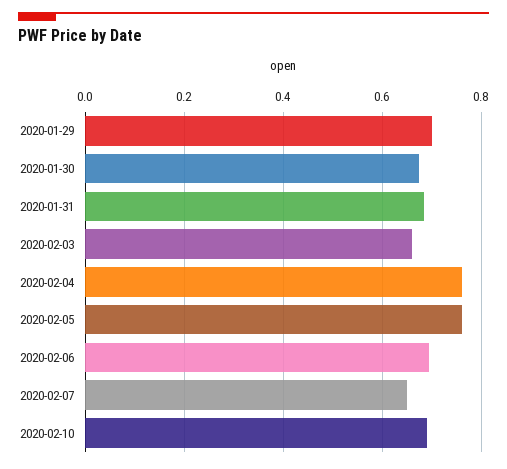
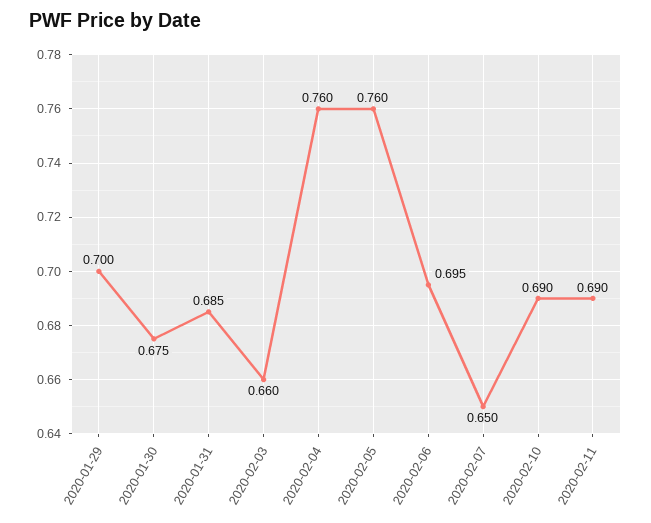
2020-02-11: none -> 0.69

